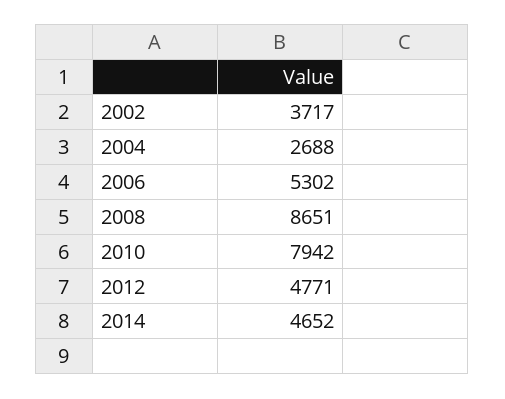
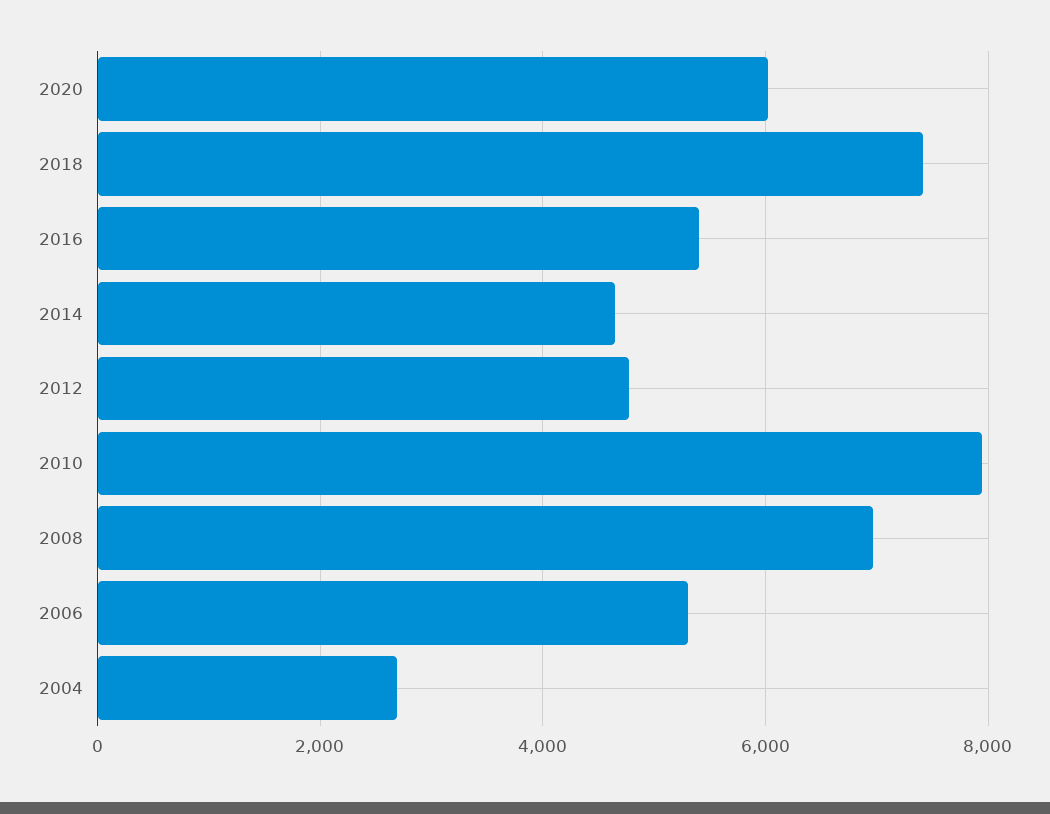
2002: 3717 -> none
2008: 8651 -> 7000
2020: none -> 6000
2018: none -> 7400
2016: none -> 5400

